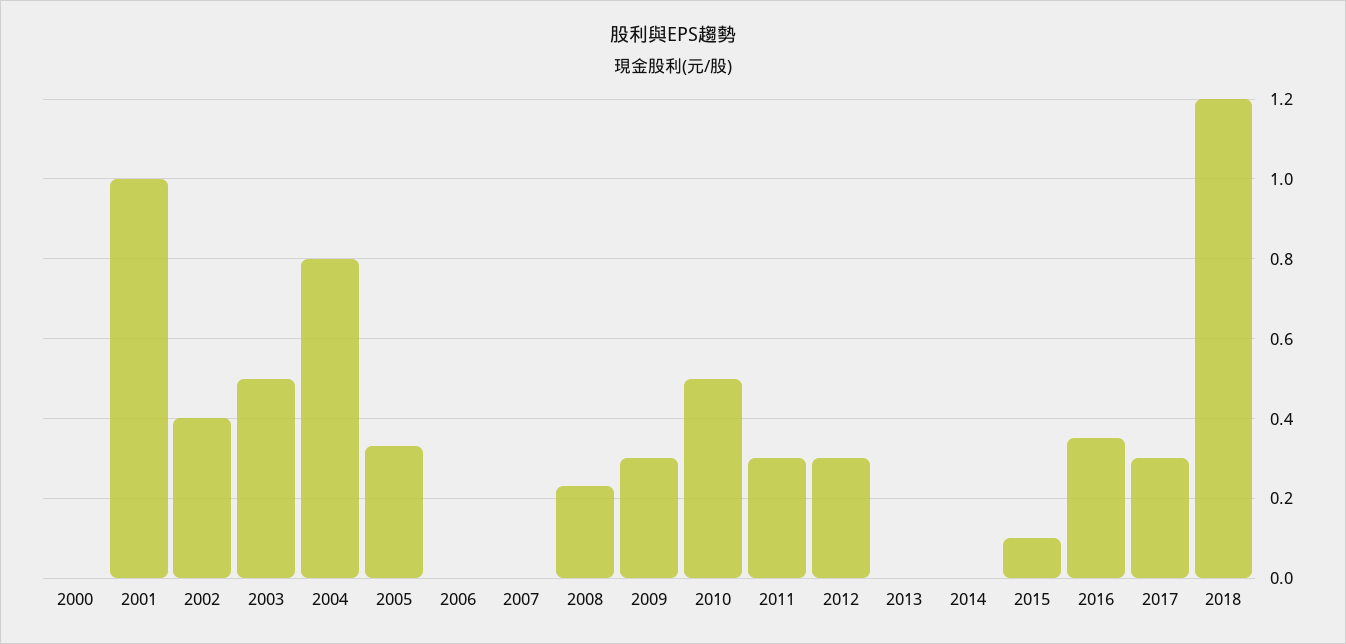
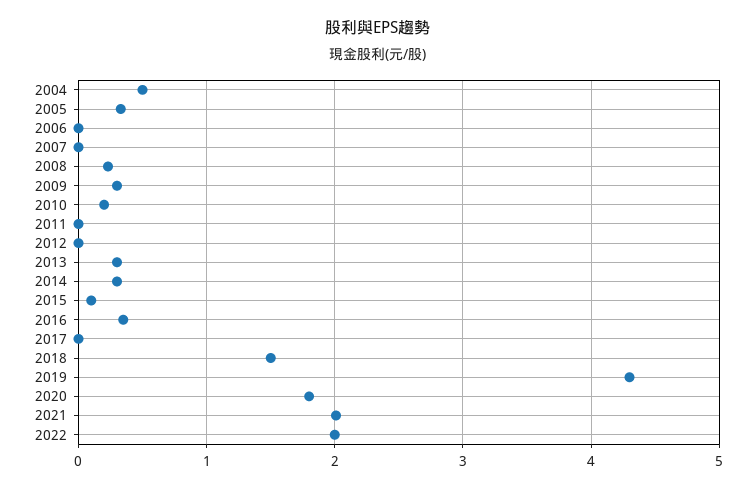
2000: 0 -> none
2001: 1 -> none
2002: 0.4 -> none
2003: 0.5 -> none
2004: 0.8 -> 0.5
2010: 0.5 -> 0.2
2011: 0.3 -> 0
2012: 0.3 -> 0
2013: 0 -> 0.3
2014: 0 -> 0.3
2017: 0.3 -> 0
2018: 1.2 -> 1.5
2019: none -> 4.3
2020: none -> 1.8
2021: none -> 2
2022: none -> 2

